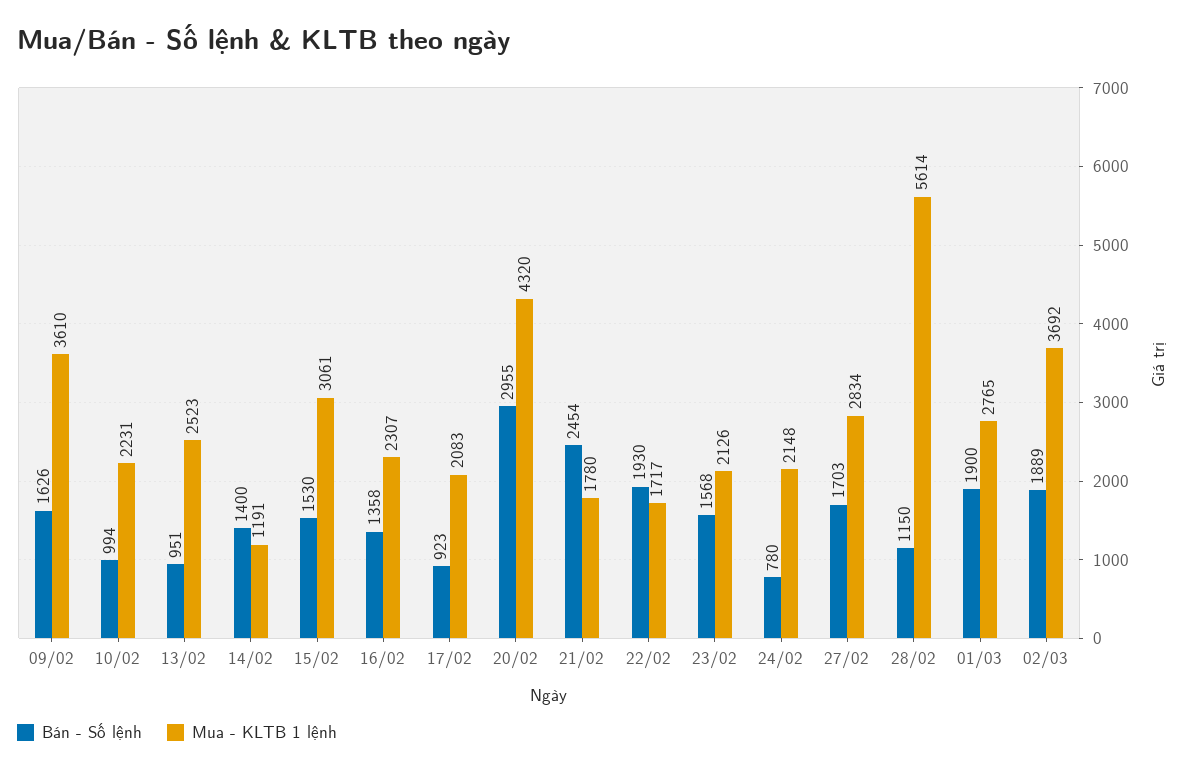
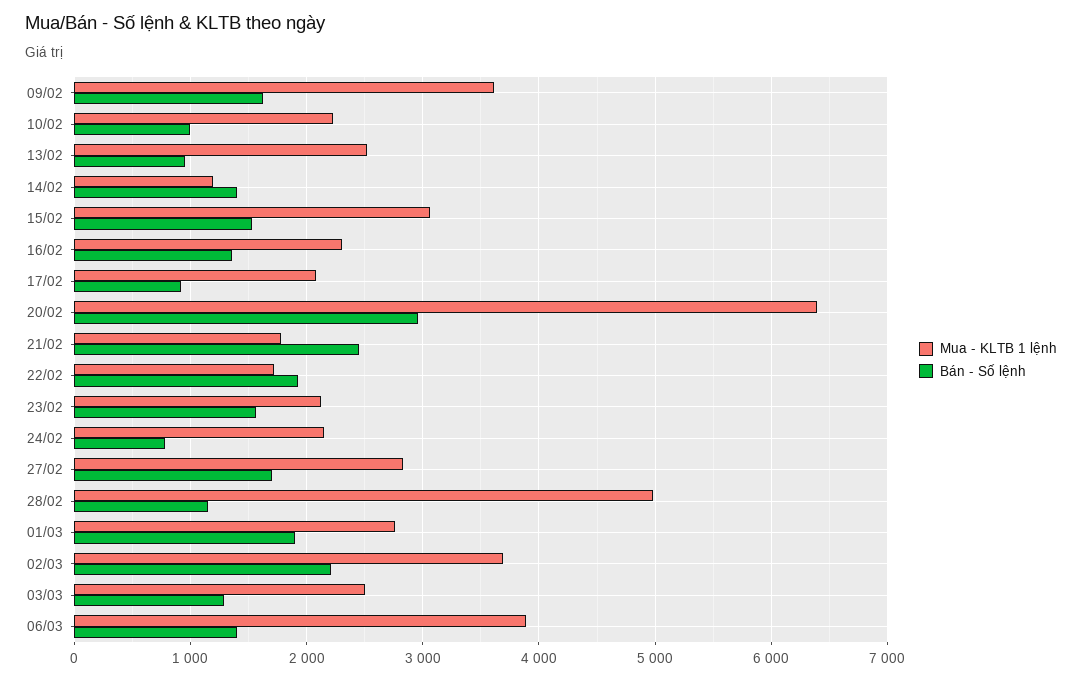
Mua - KLTB 1 lệnh, 20/02: 4320 -> 6400
Mua - KLTB 1 lệnh, 28/02: 5614 -> 5000
Bán - Số lệnh, 02/03: 1889 -> 2200
Mua - KLTB 1 lệnh, 03/03: none -> 2500
Bán - Số lệnh, 03/03: none -> 1300
Mua - KLTB 1 lệnh, 06/03: none -> 3900
Bán - Số lệnh, 06/03: none -> 1400

